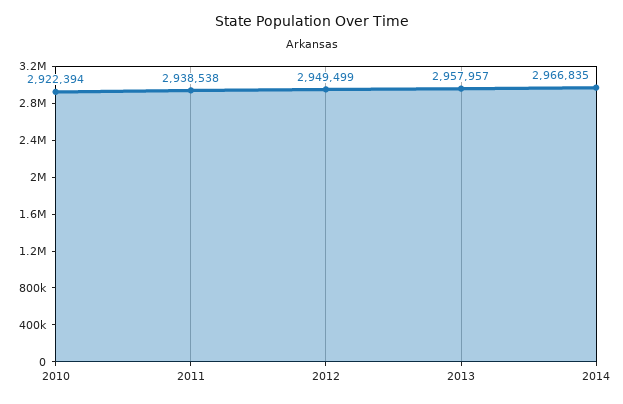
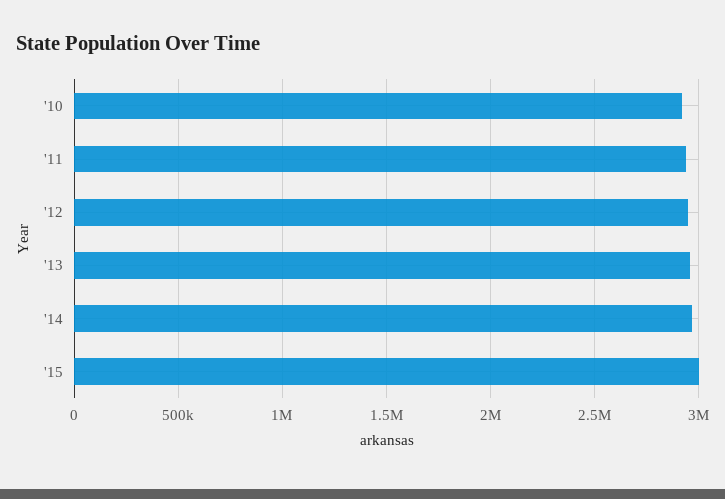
'15: none -> 3000000

